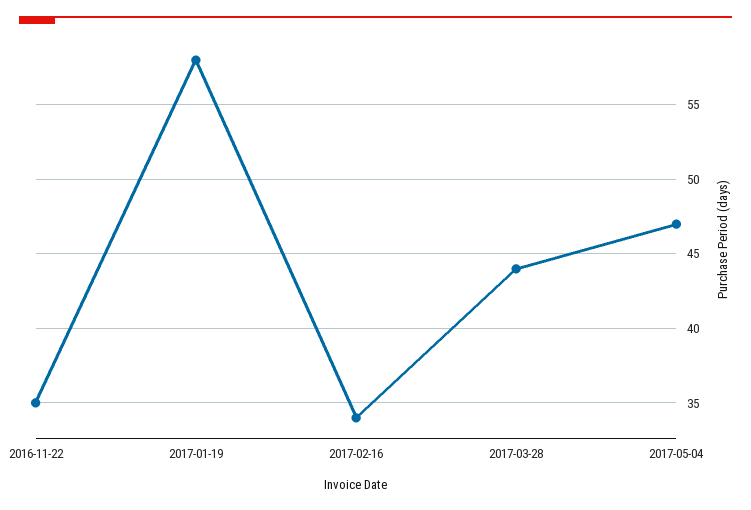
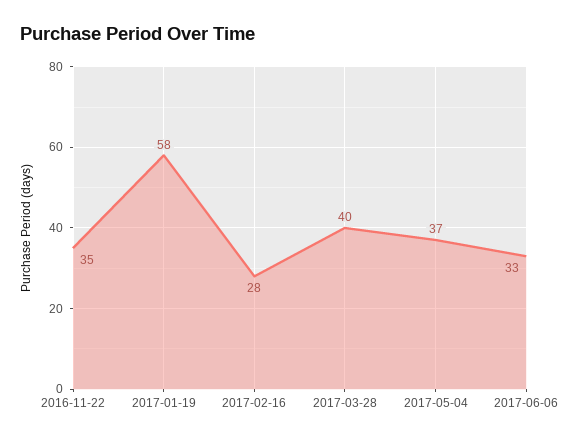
2017-02-16: 34 -> 28
2017-03-28: 44 -> 40
2017-05-04: 47 -> 37
2017-06-06: none -> 33

